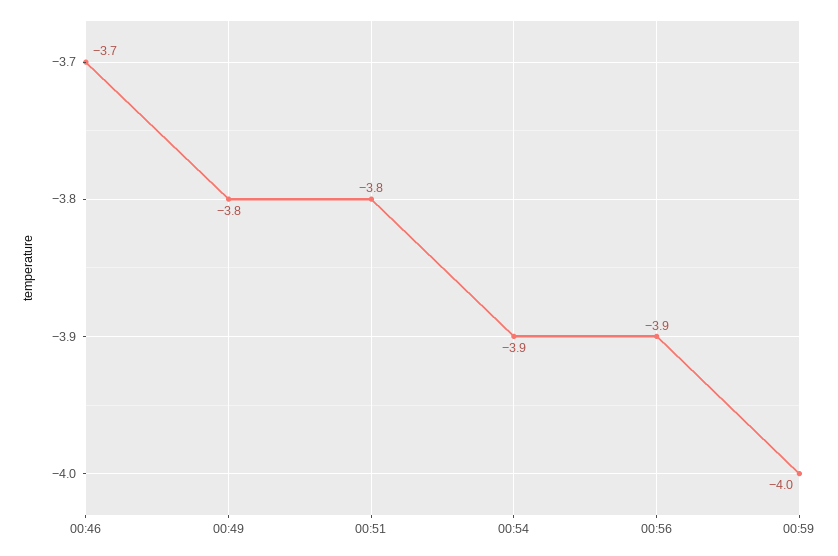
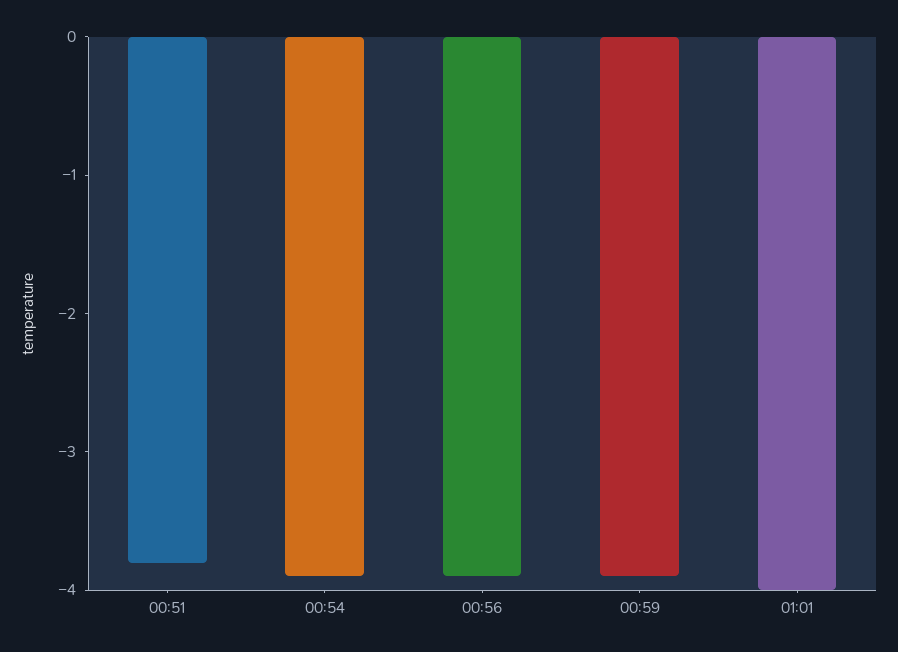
00:46: -3.7 -> none
00:49: -3.8 -> none
00:59: -4 -> -3.9
01:01: none -> -4

